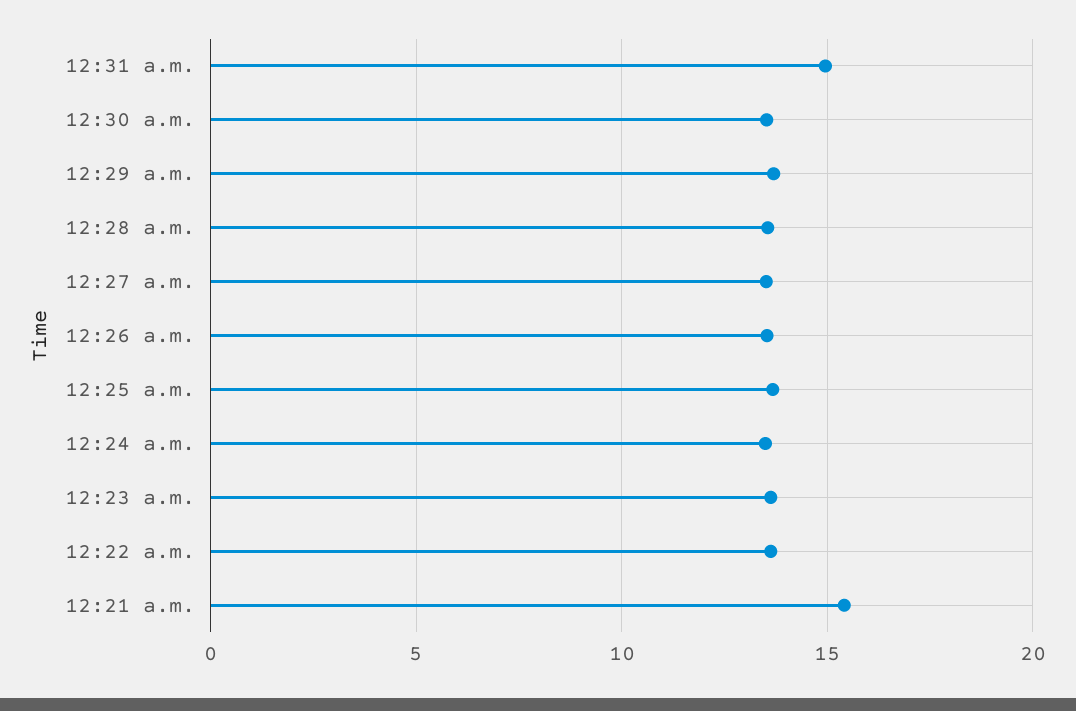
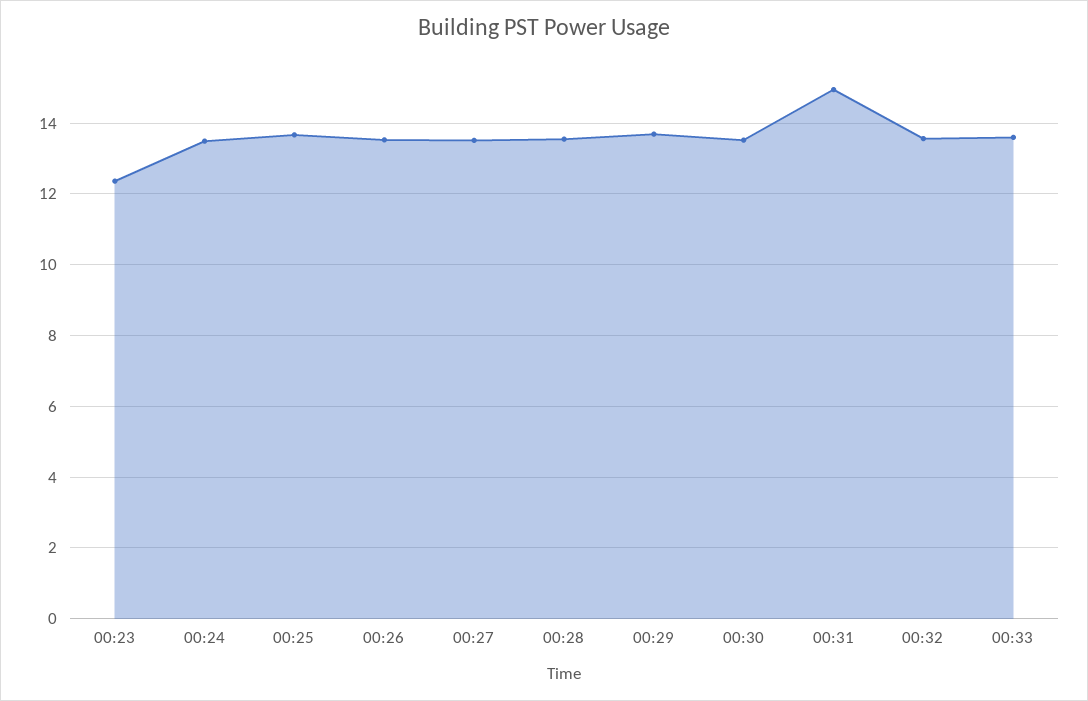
12:23 a.m.: 13.5 -> 12.4
12:22 a.m.: 13.5 -> none
12:21 a.m.: 15.5 -> none
00:32: none -> 13.6
00:33: none -> 13.6

